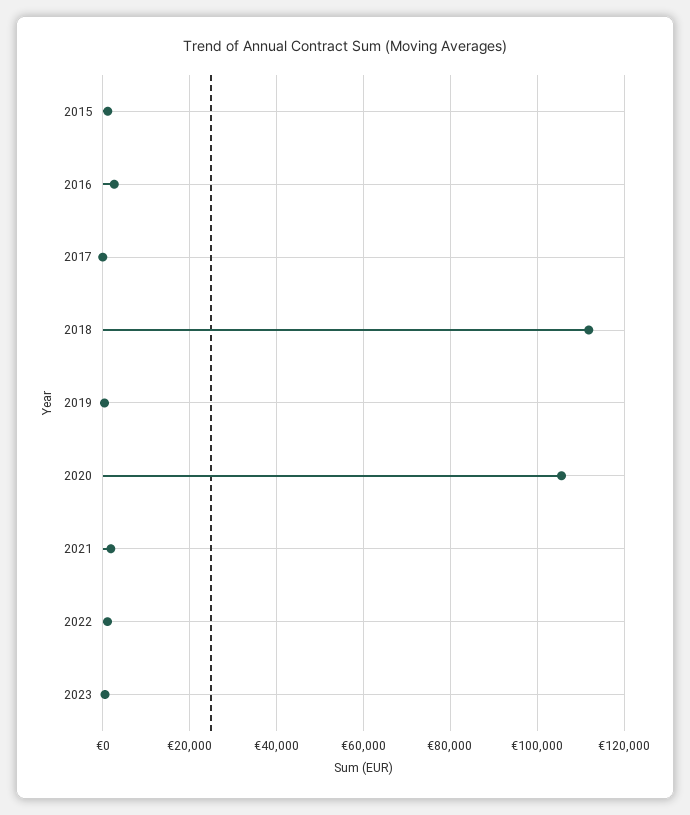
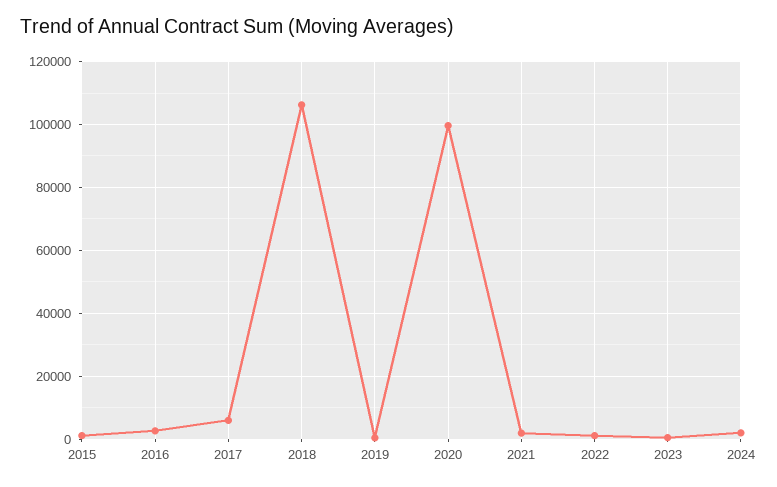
2017: 0 -> 6000
2018: 112000 -> 106000
2020: 106000 -> 100000
2024: none -> 2000

